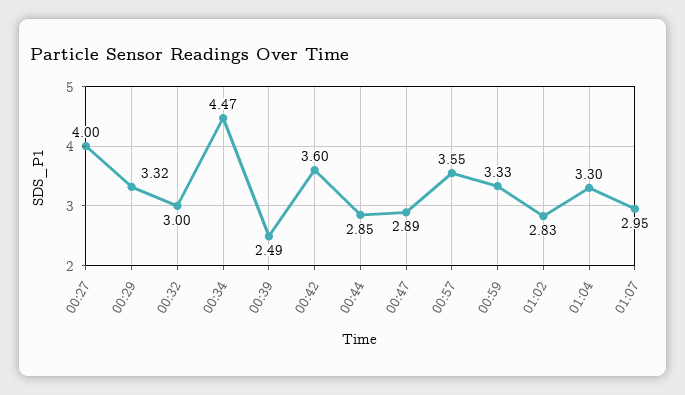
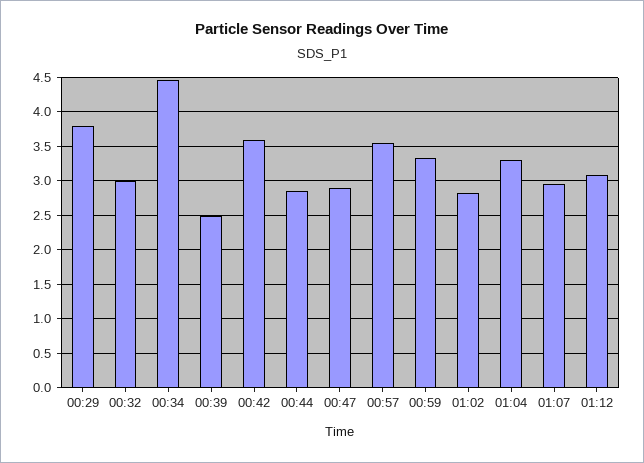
00:27: 4 -> none
00:29: 3.32 -> 3.8
01:12: none -> 3.1

